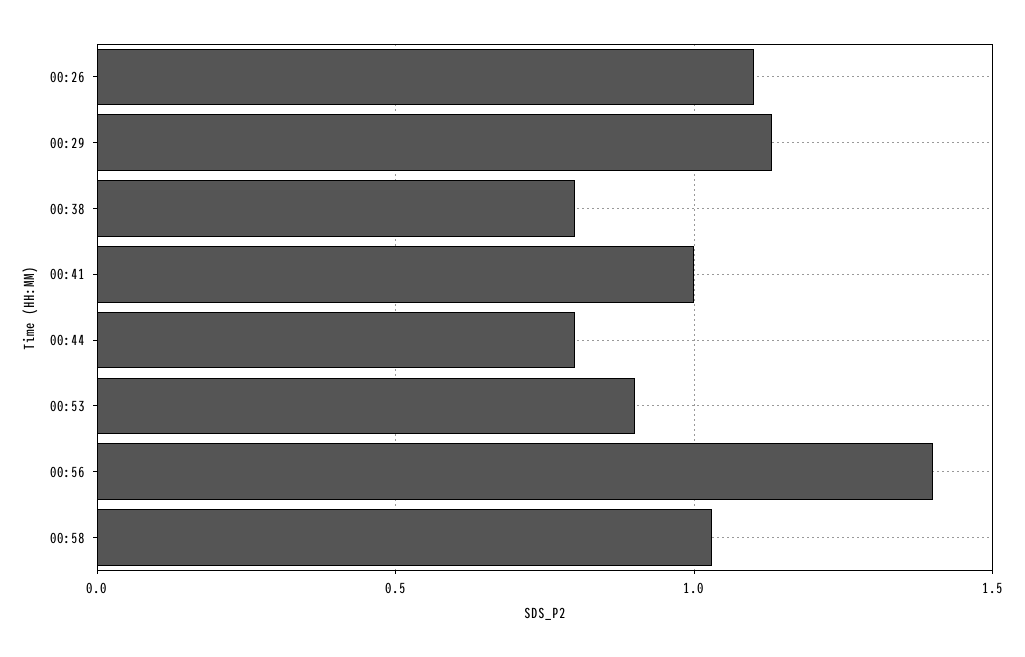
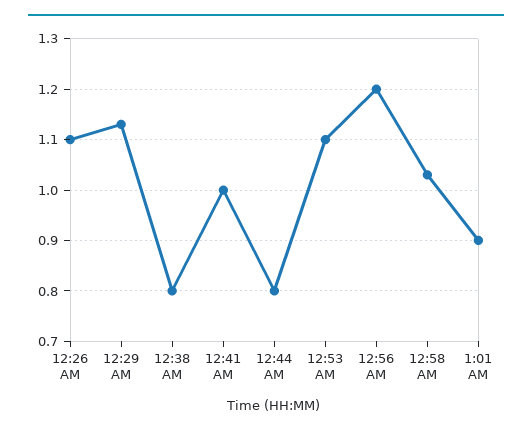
00:53: 0.9 -> 1.1
00:56: 1.4 -> 1.2
1:01 AM: none -> 0.9

